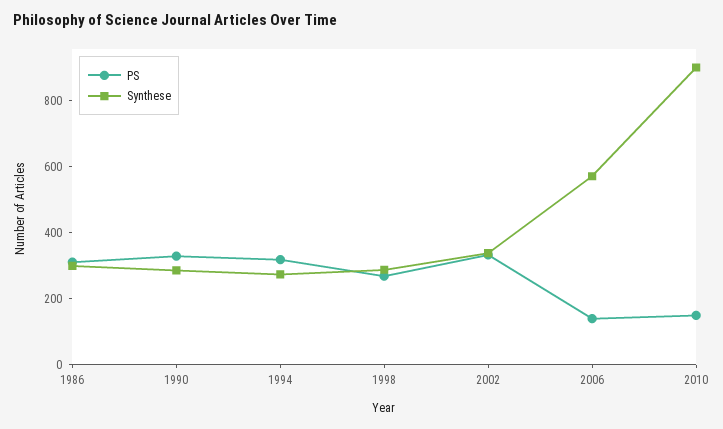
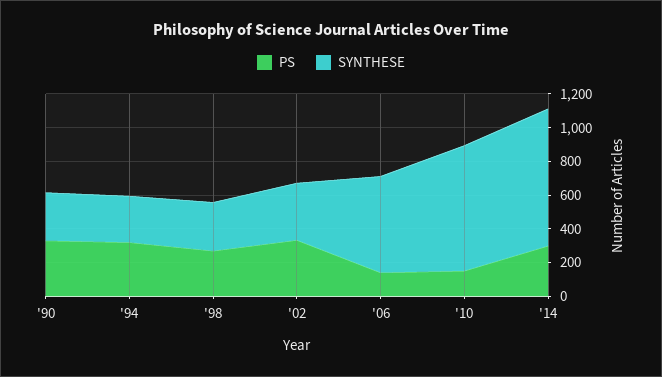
PS, 1986: 300 -> none
Synthese, 1986: 300 -> none
Synthese, 2010: 900 -> 750
PS, '14: none -> 300
Synthese, '14: none -> 800

